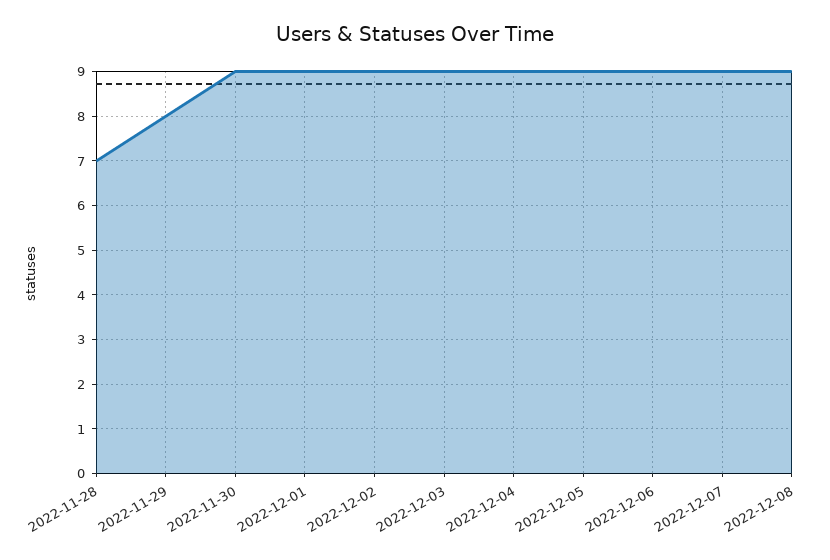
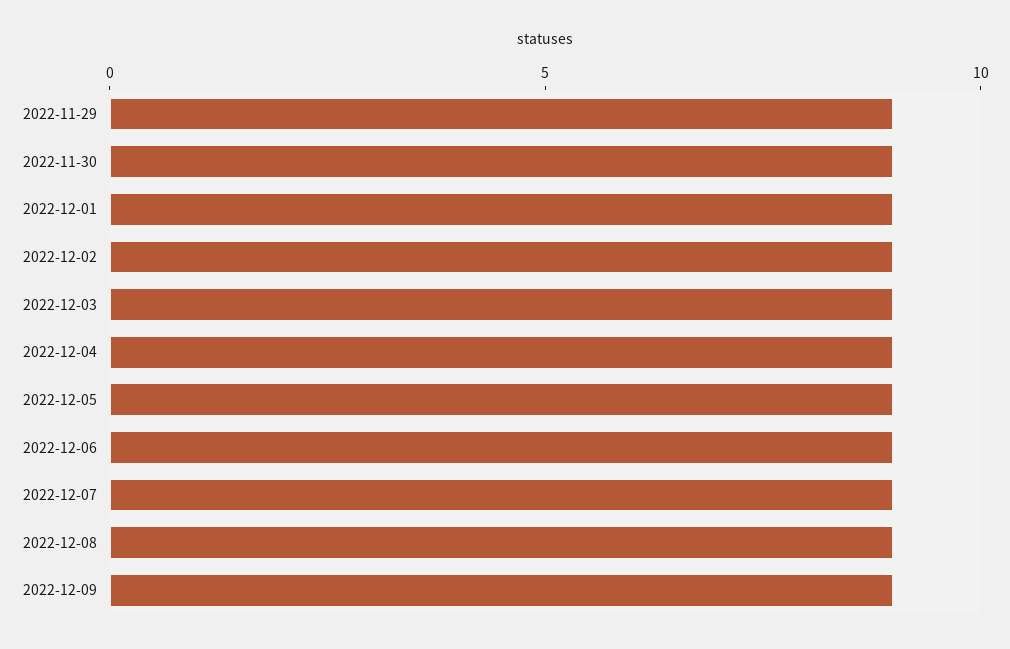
2022-11-28: 7 -> none
2022-11-29: 8 -> 9
2022-12-09: none -> 9

